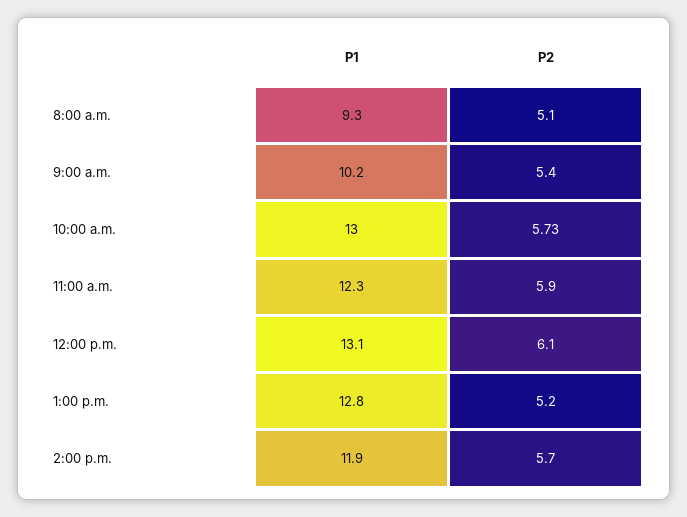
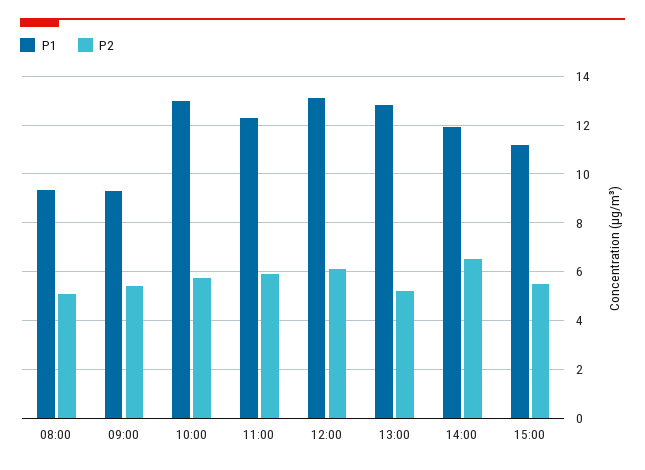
P1, 9:00 a.m.: 10.2 -> 9.25
P2, 2:00 p.m.: 5.7 -> 6.5
P1, 15:00: none -> 11.25
P2, 15:00: none -> 5.5

